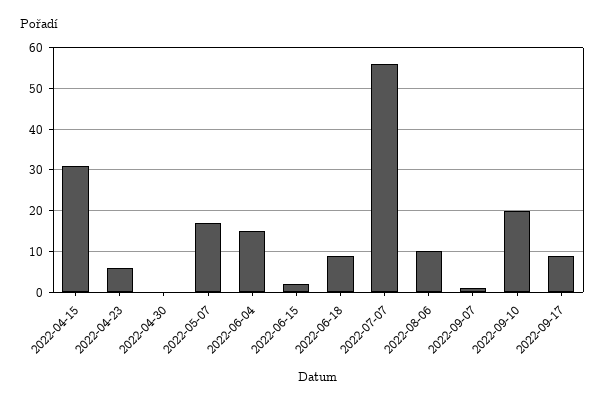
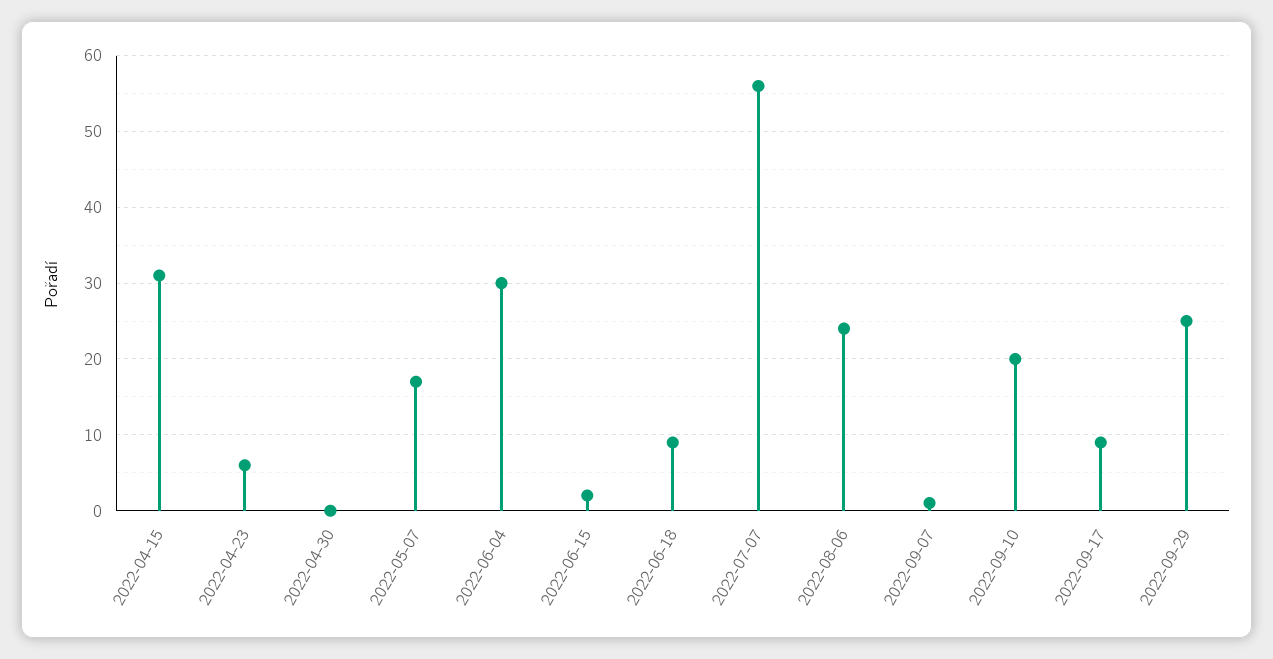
2022-06-04: 15 -> 30
2022-08-06: 10 -> 24
2022-09-29: none -> 25

